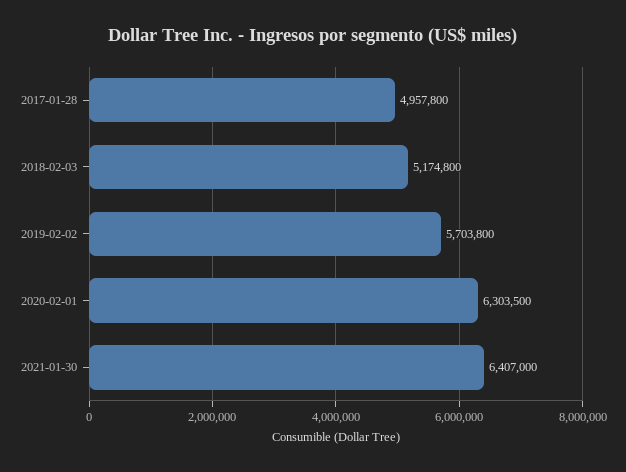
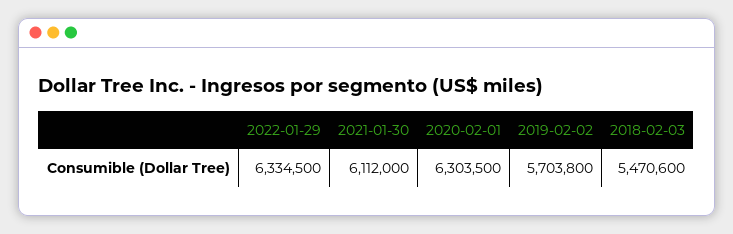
2017-01-28: 4957800 -> none
2018-02-03: 5174800 -> 5470600
2021-01-30: 6407000 -> 6112000
2022-01-29: none -> 6334500

